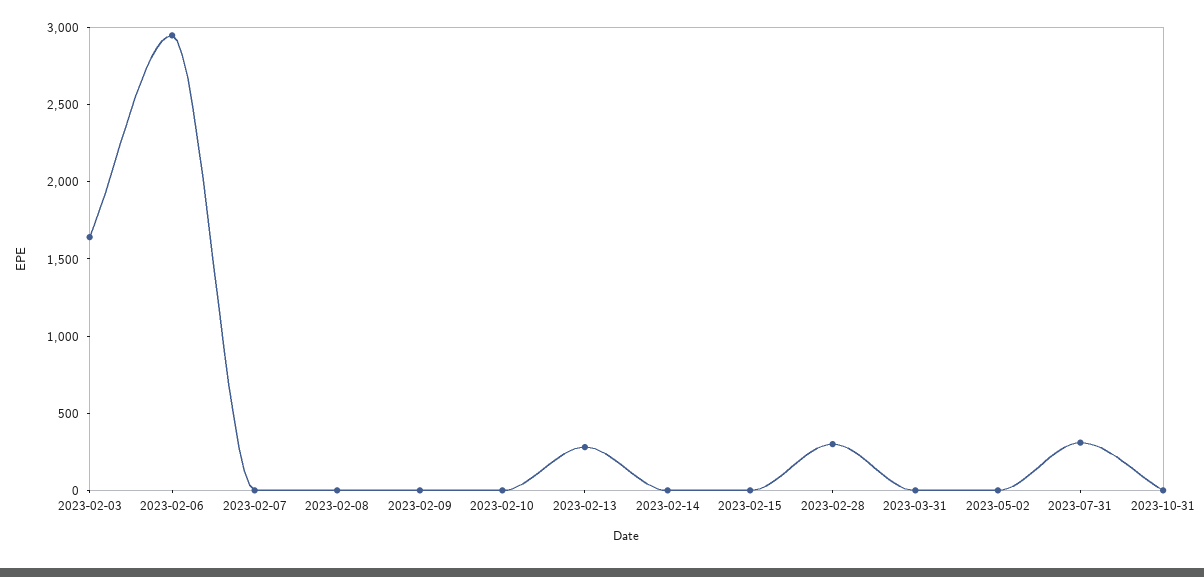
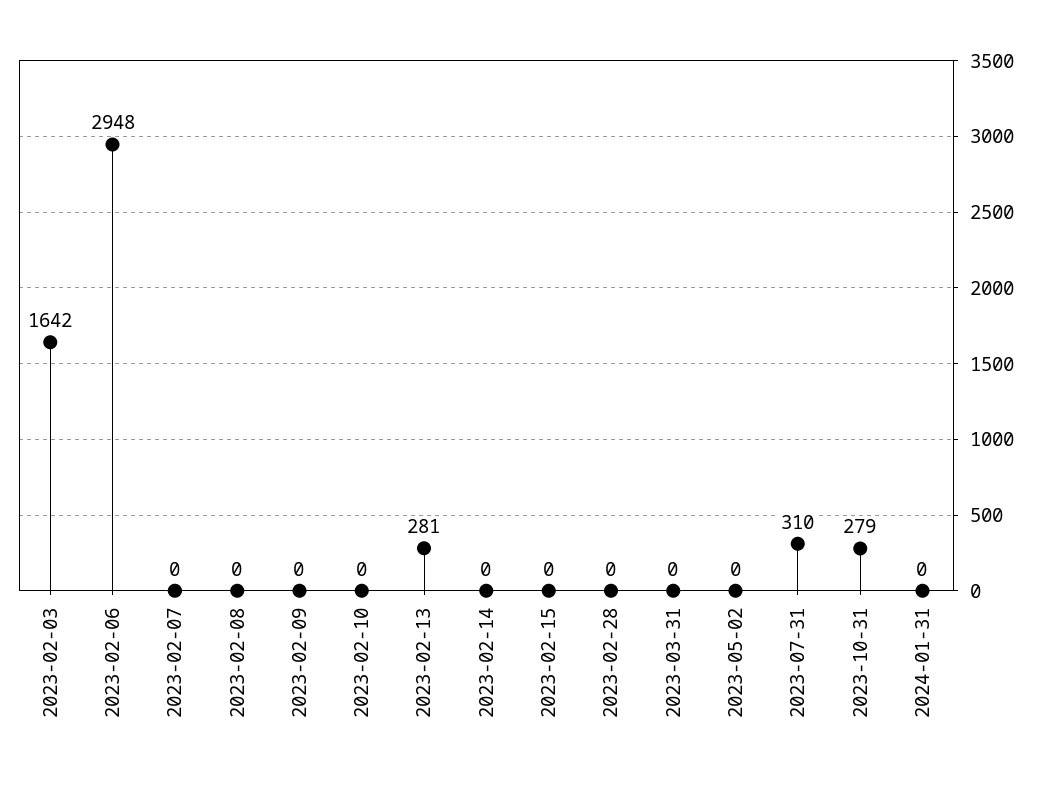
2023-02-28: 300 -> 0
2023-10-31: 0 -> 279
2024-01-31: none -> 0

